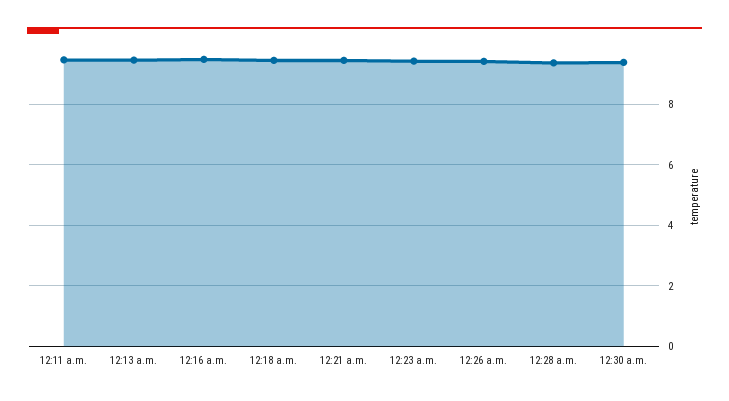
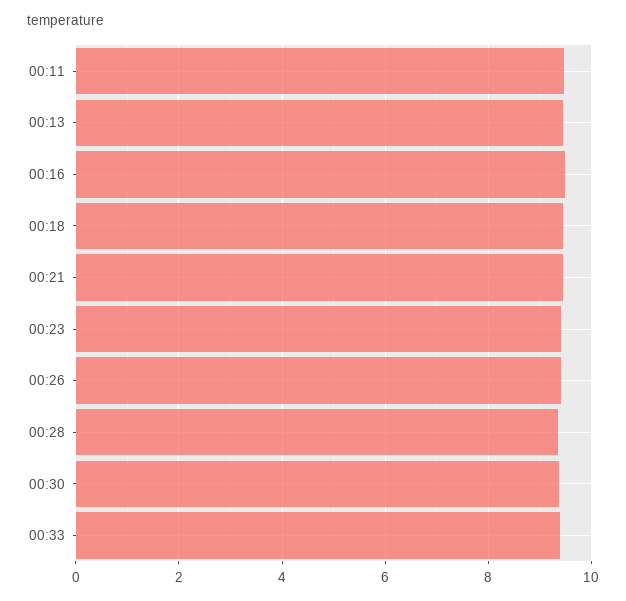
00:33: none -> 9.4

